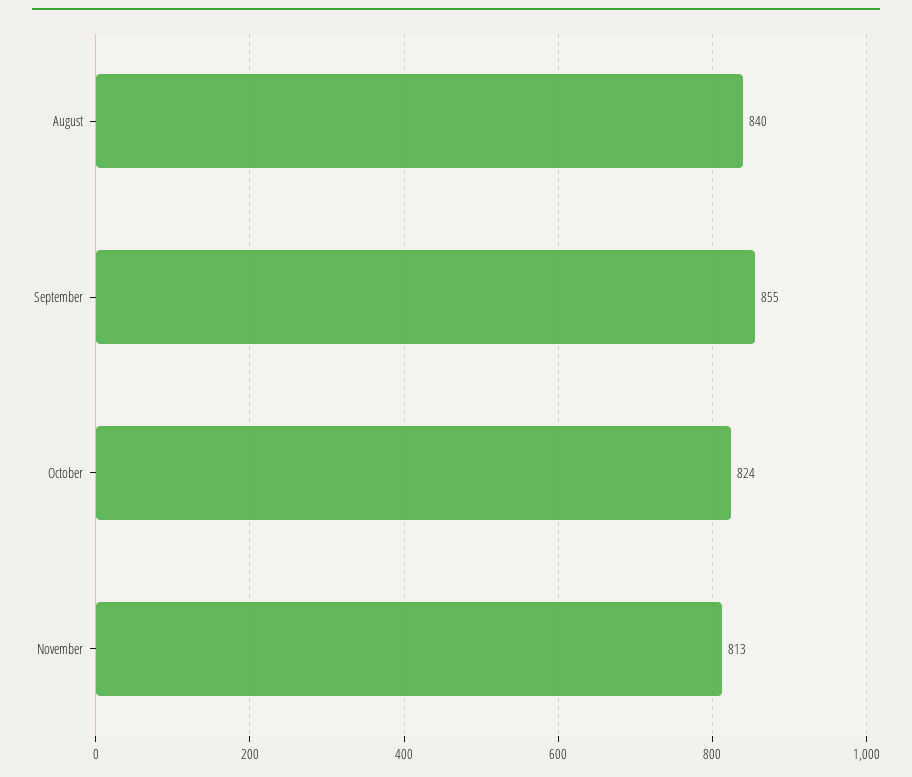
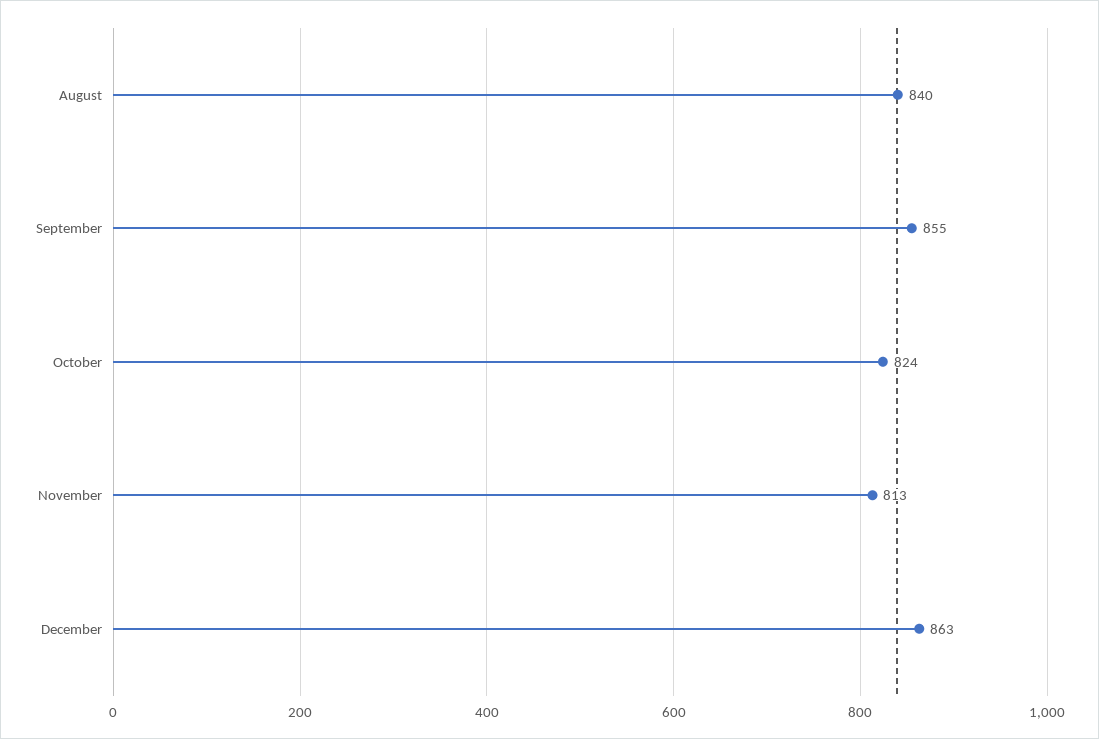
December: none -> 863

